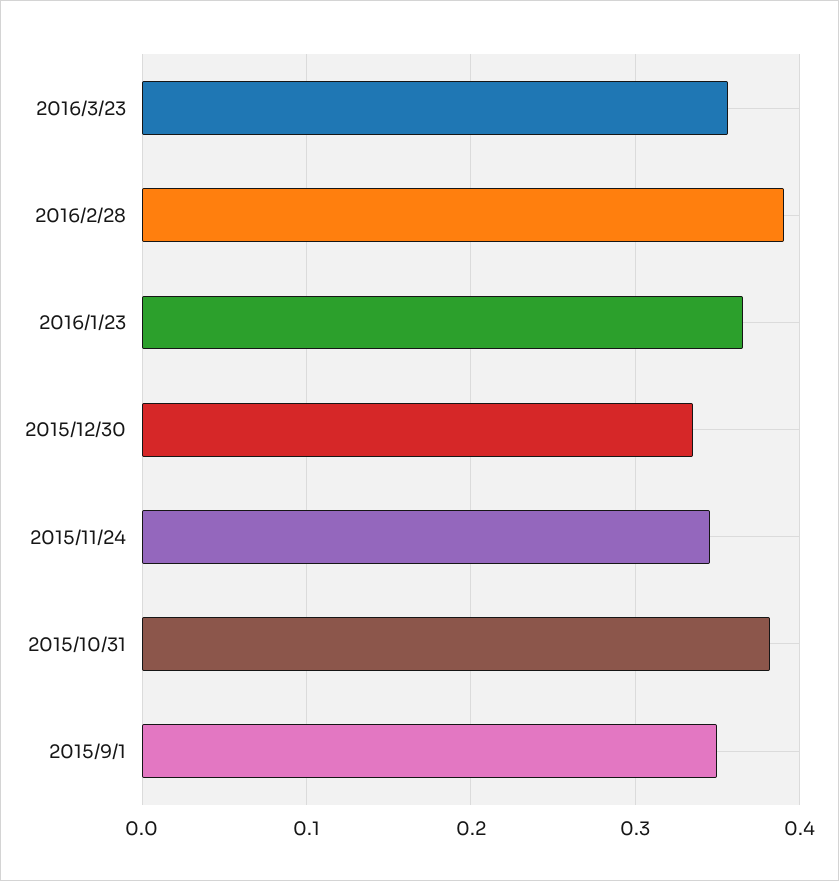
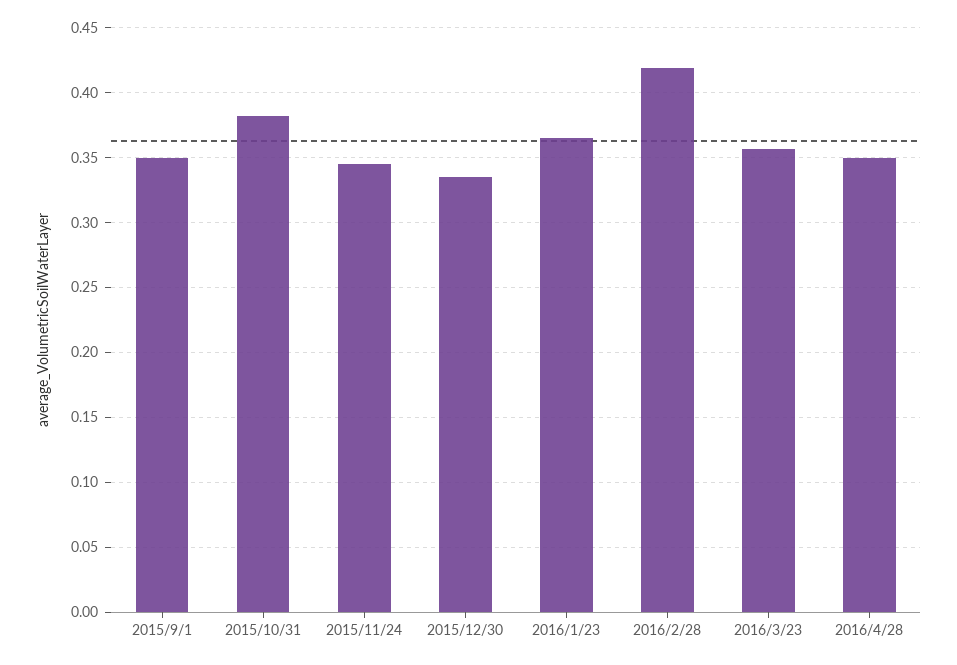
2016/2/28: 0.39 -> 0.42
2016/4/28: none -> 0.35

